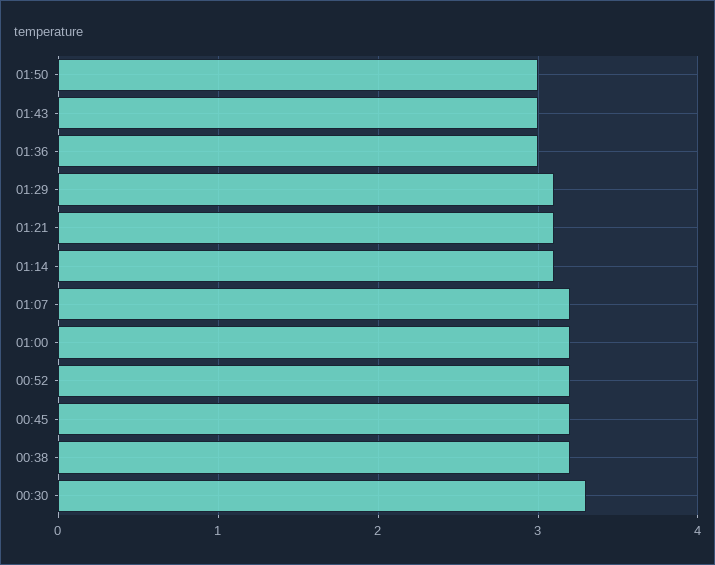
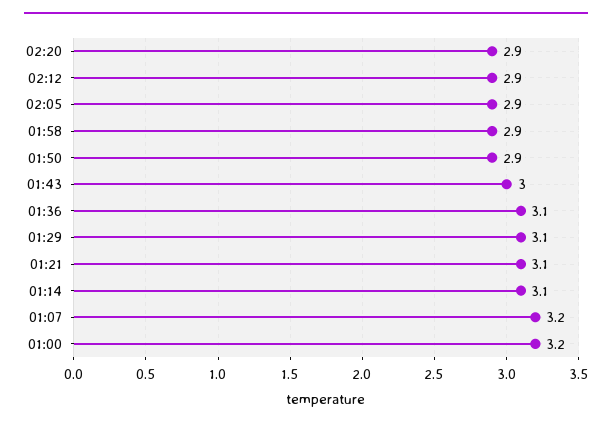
01:50: 3 -> 2.9
01:36: 3 -> 3.1
00:52: 3.2 -> none
00:45: 3.2 -> none
00:38: 3.2 -> none
00:30: 3.3 -> none
02:20: none -> 2.9
02:12: none -> 2.9
02:05: none -> 2.9
01:58: none -> 2.9

